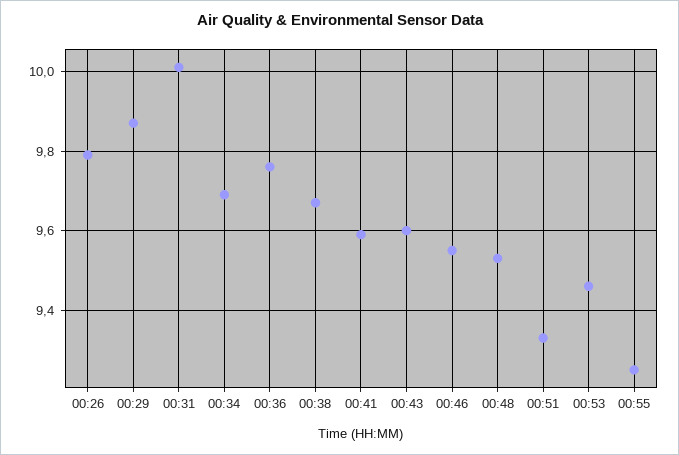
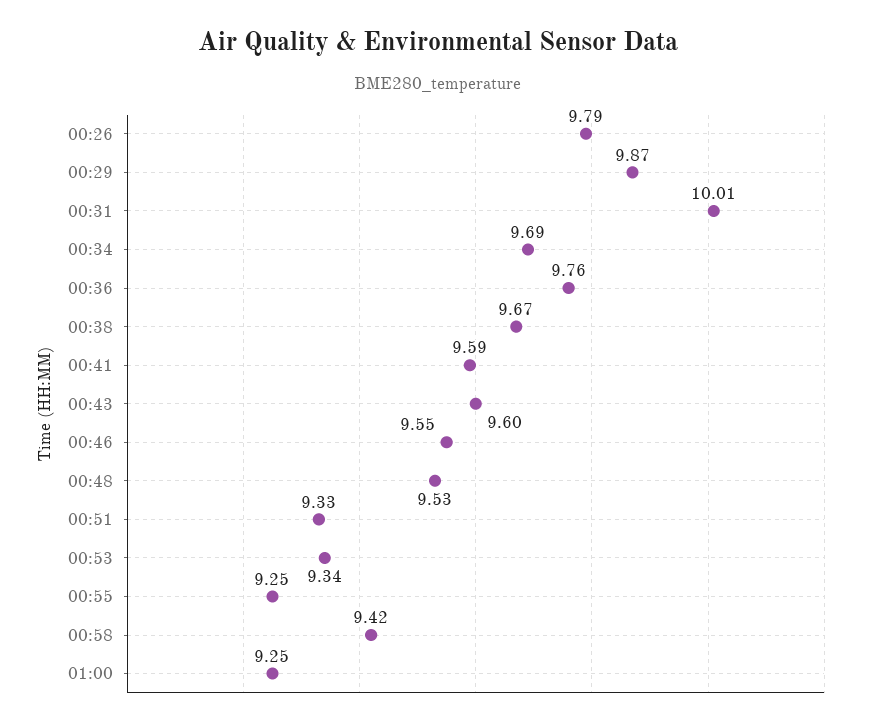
00:53: 9.45 -> 9.34
00:58: none -> 9.42
01:00: none -> 9.25

